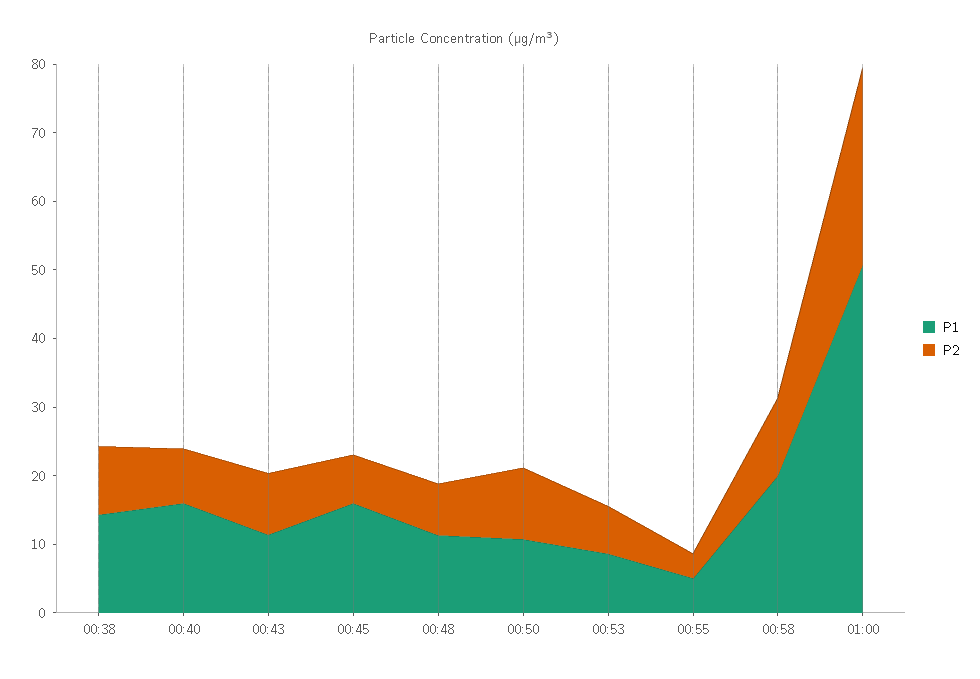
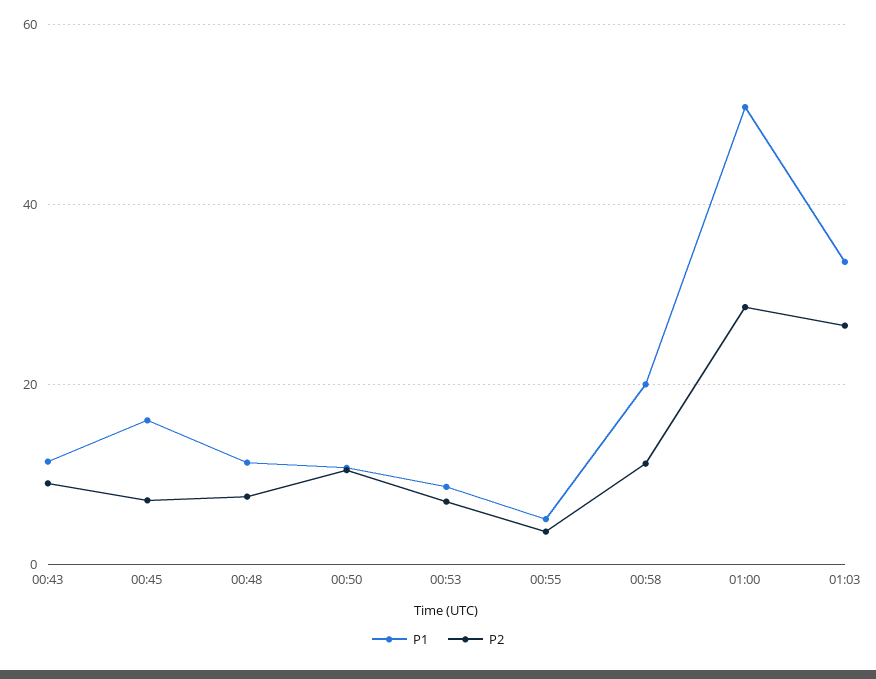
P1, 00:38: 14 -> none
P2, 00:38: 10 -> none
P1, 00:40: 16 -> none
P2, 00:40: 8 -> none
P1, 01:03: none -> 34
P2, 01:03: none -> 26

